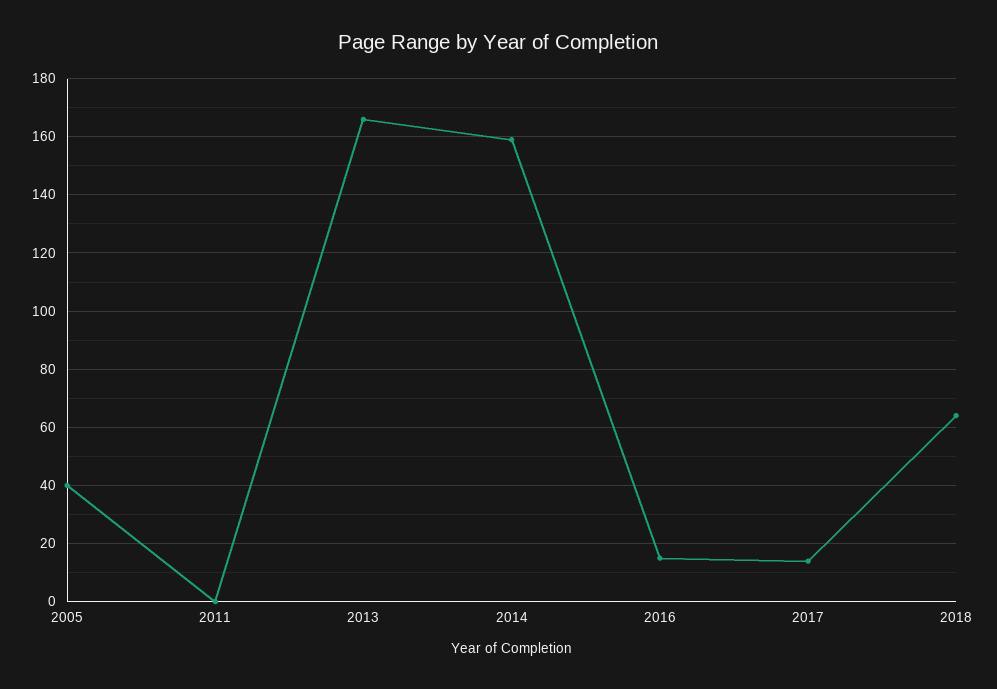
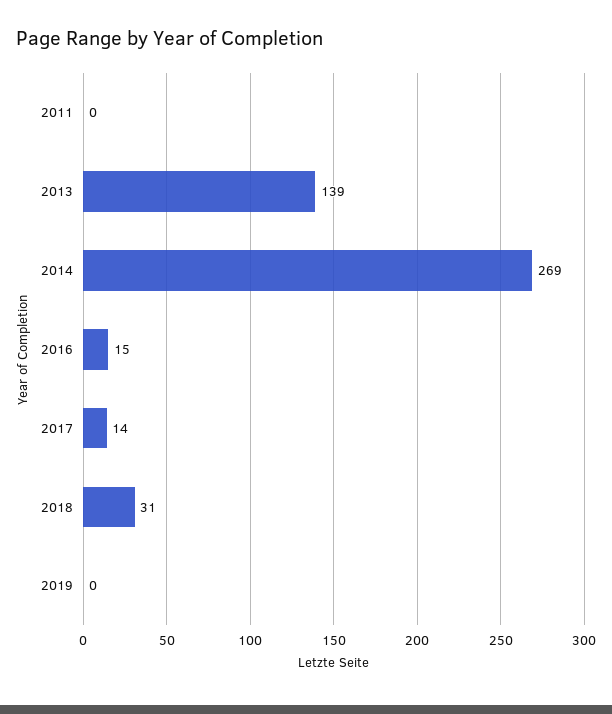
2005: 40 -> none
2013: 165 -> 139
2014: 160 -> 269
2018: 65 -> 31
2019: none -> 0

